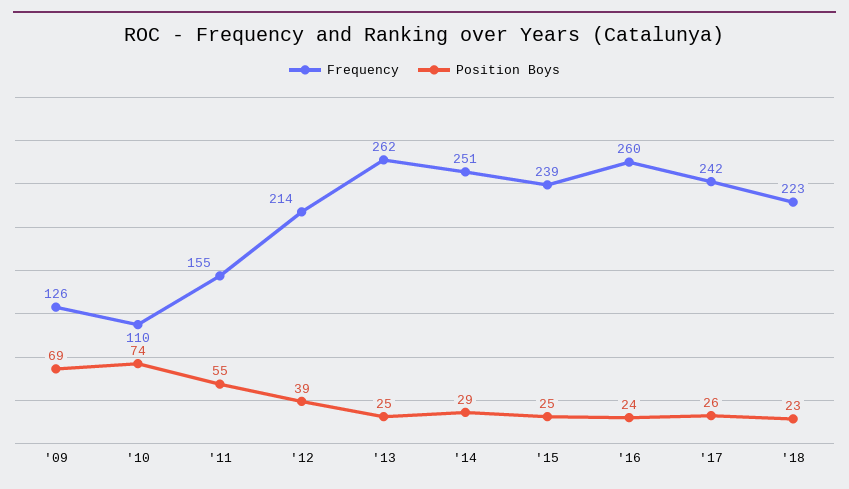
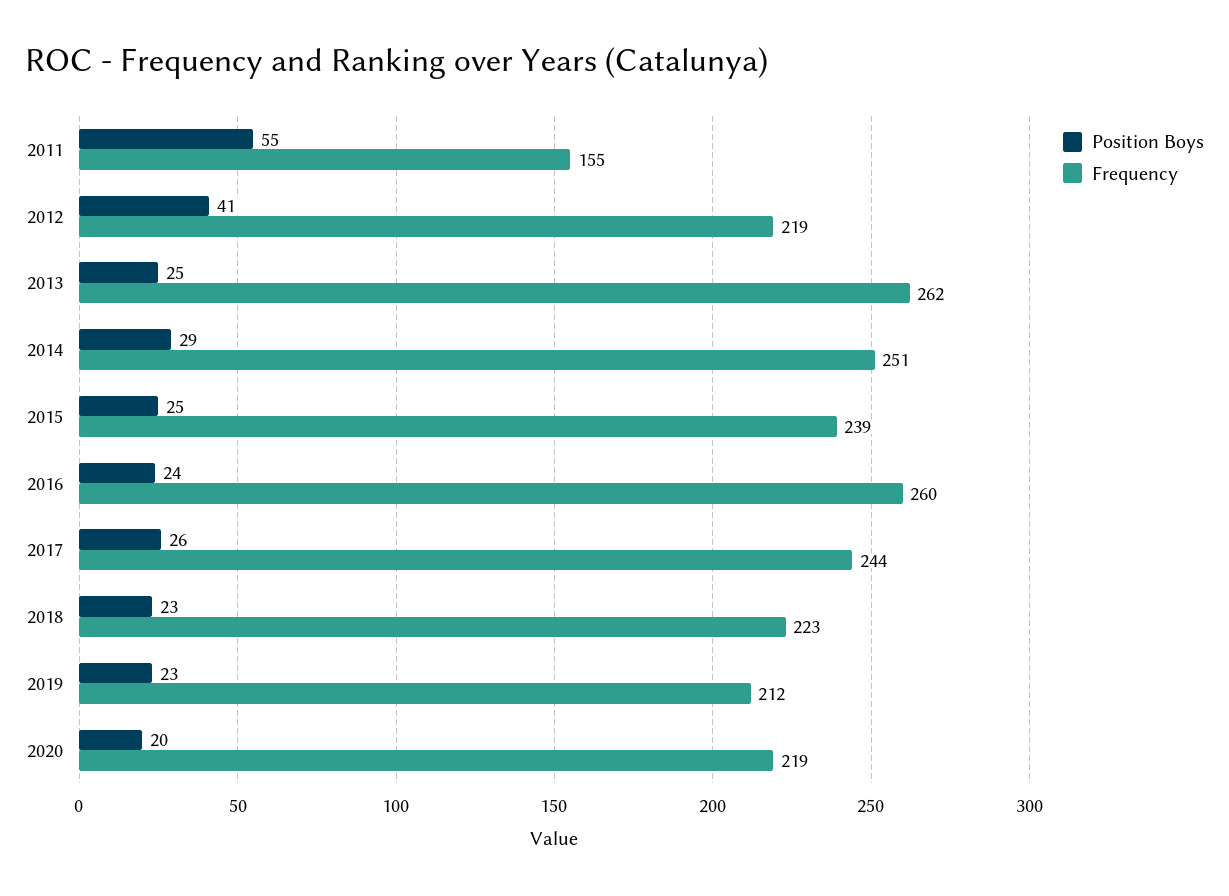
Frequency, '09: 126 -> none
Position Boys, '09: 69 -> none
Frequency, '10: 110 -> none
Position Boys, '10: 74 -> none
Frequency, '12: 214 -> 219
Position Boys, '12: 39 -> 41
Frequency, '17: 242 -> 244
Position Boys, 2019: none -> 23
Frequency, 2019: none -> 212
Position Boys, 2020: none -> 20
Frequency, 2020: none -> 219

